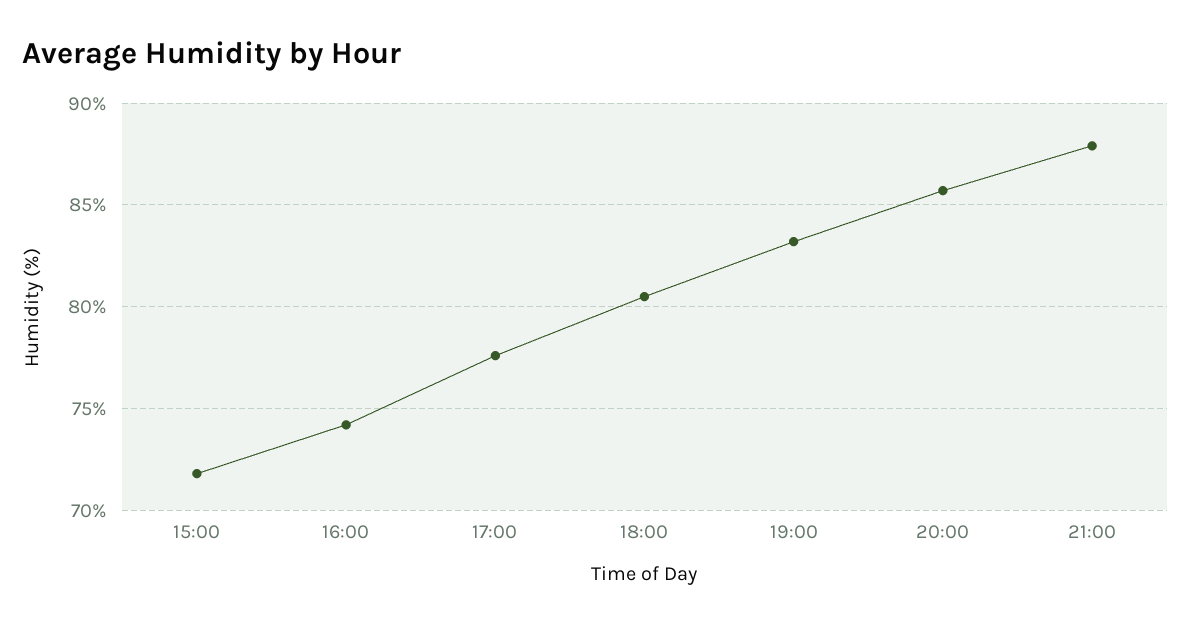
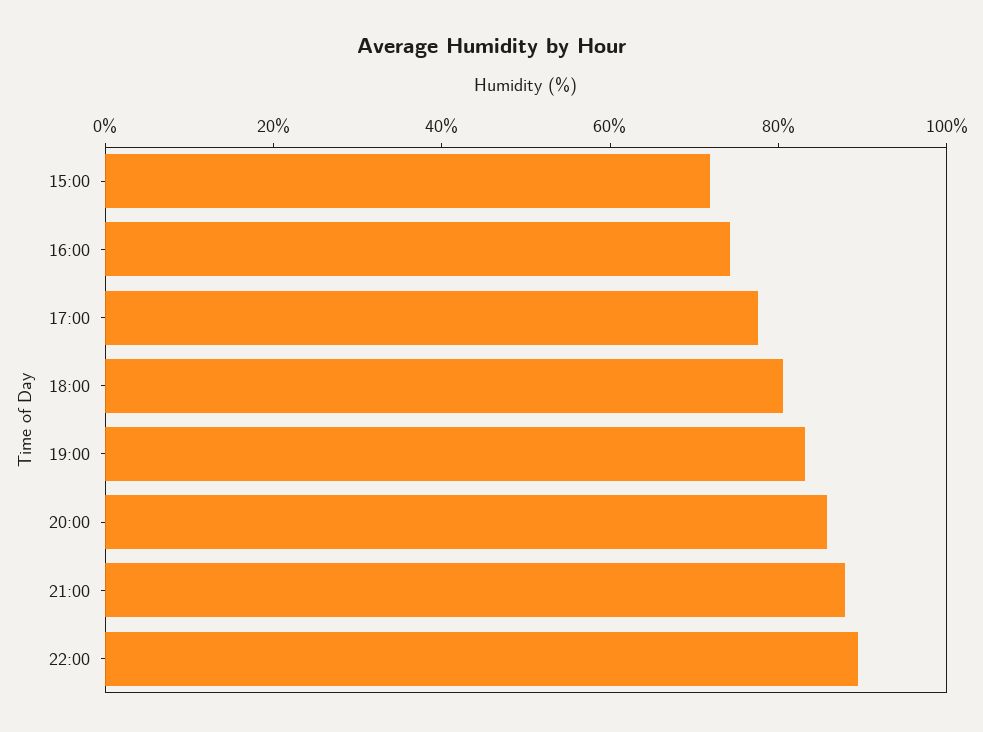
22:00: none -> 90

